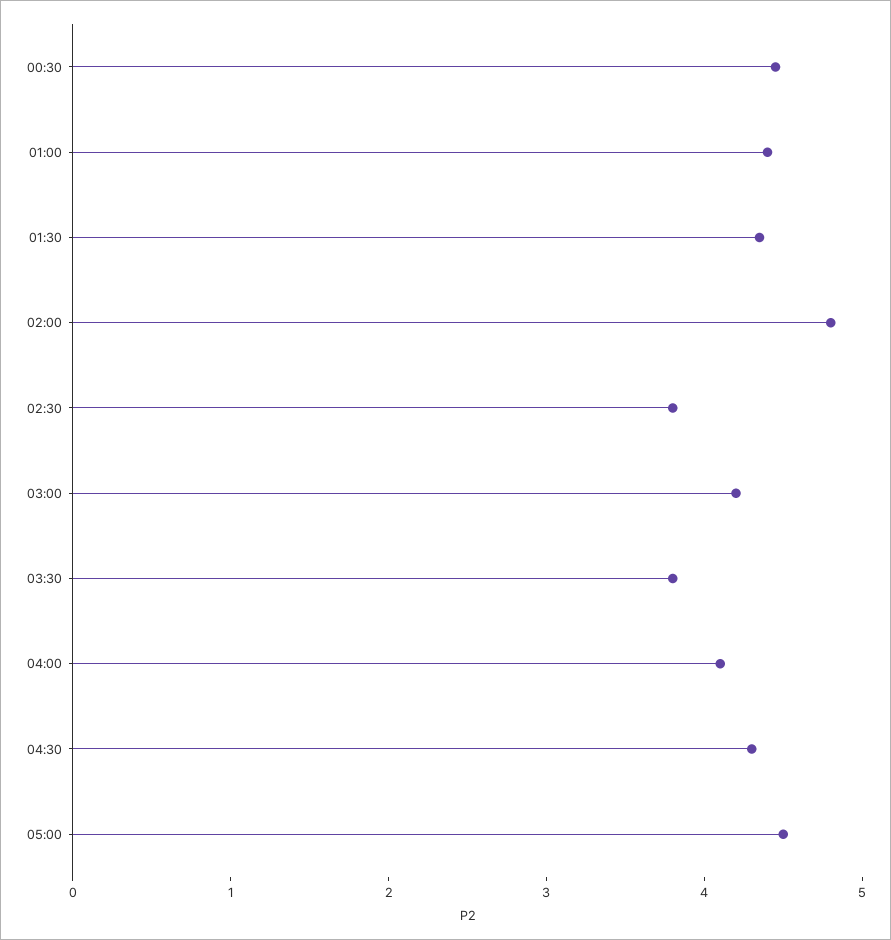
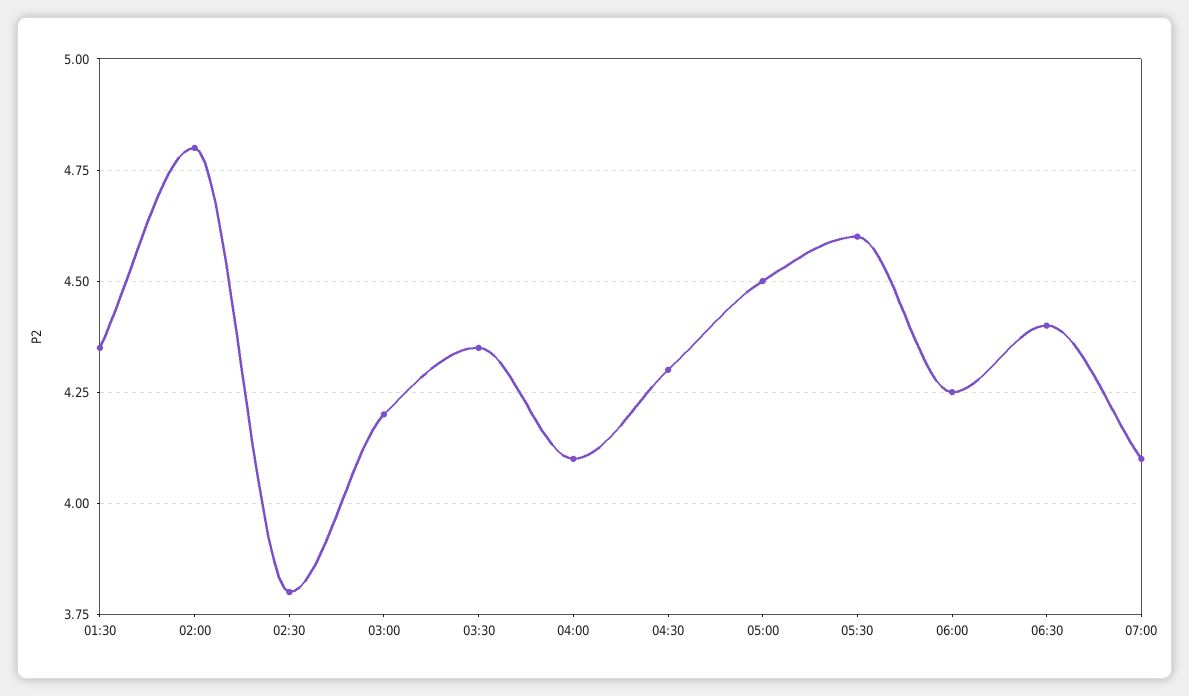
00:30: 4.4 -> none
01:00: 4.4 -> none
03:30: 3.8 -> 4.35
05:30: none -> 4.6
06:00: none -> 4.25
06:30: none -> 4.4
07:00: none -> 4.1

